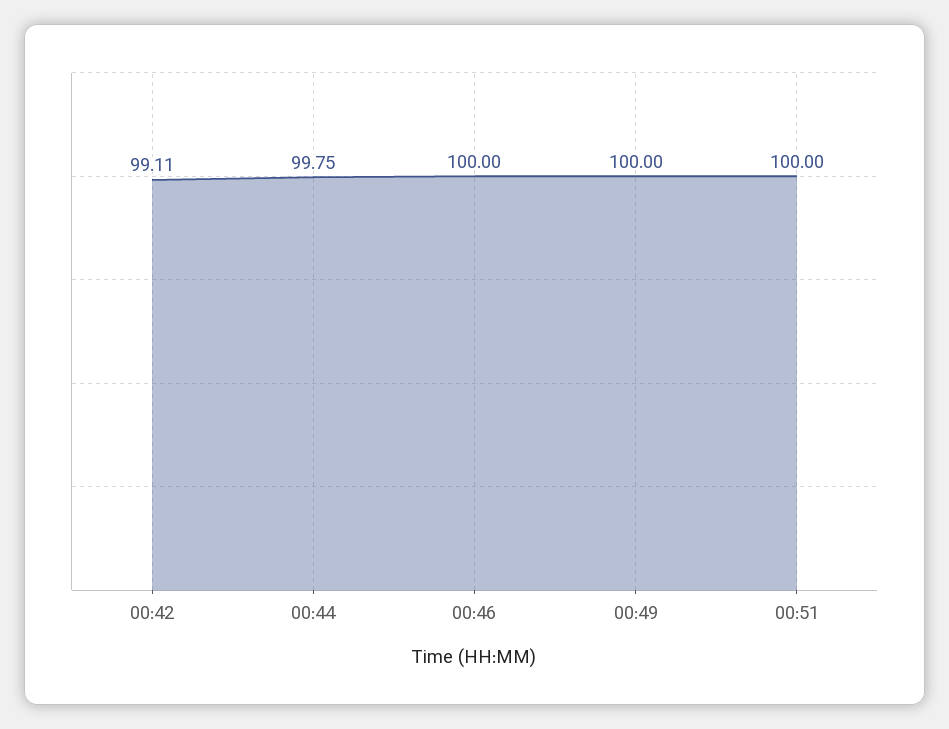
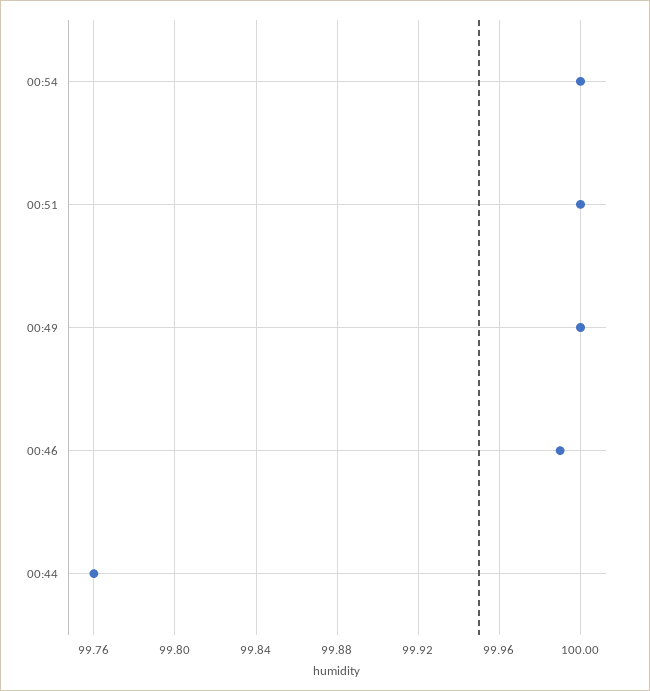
00:42: 99.11 -> none
00:44: 99.75 -> 99.76
00:46: 100 -> 99.99
00:54: none -> 100

